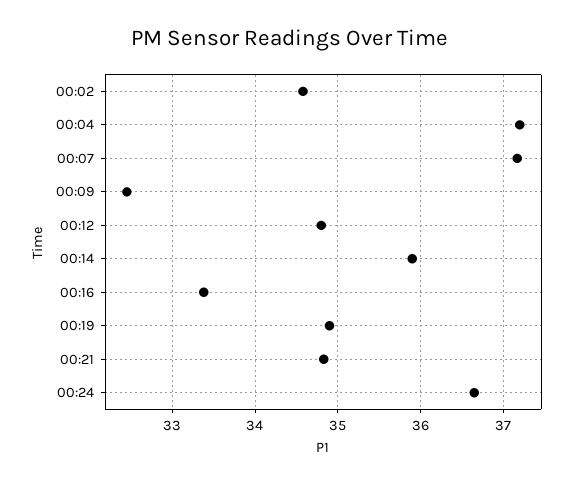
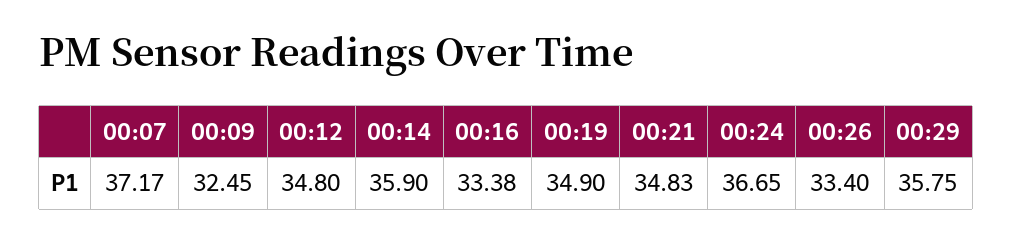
00:02: 34.6 -> none
00:04: 37.2 -> none
00:26: none -> 33.4
00:29: none -> 35.75

